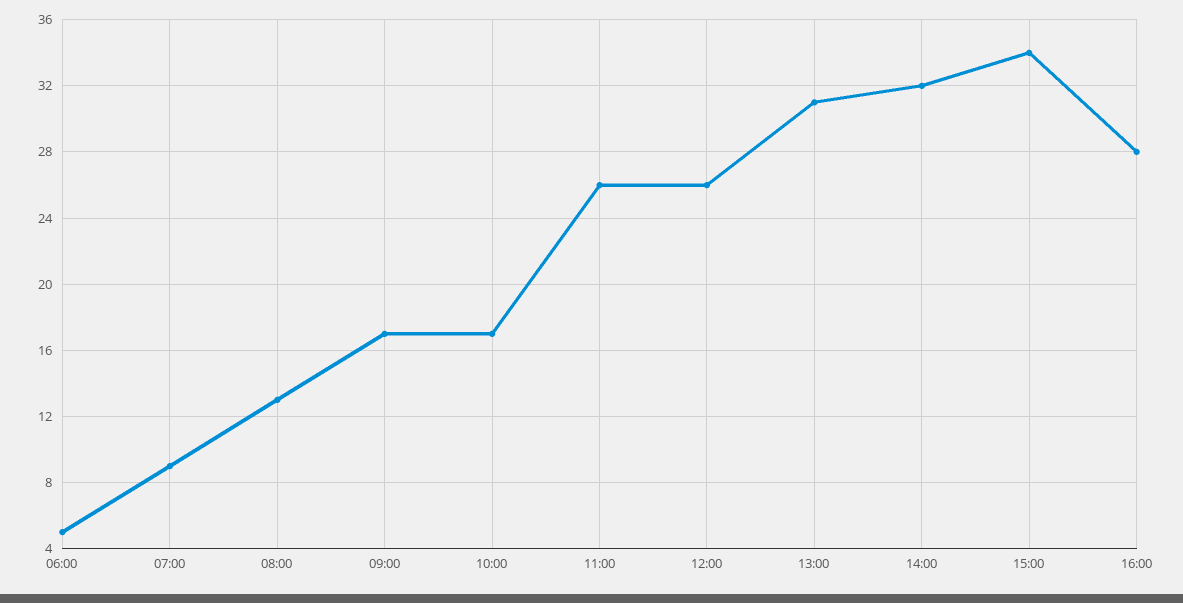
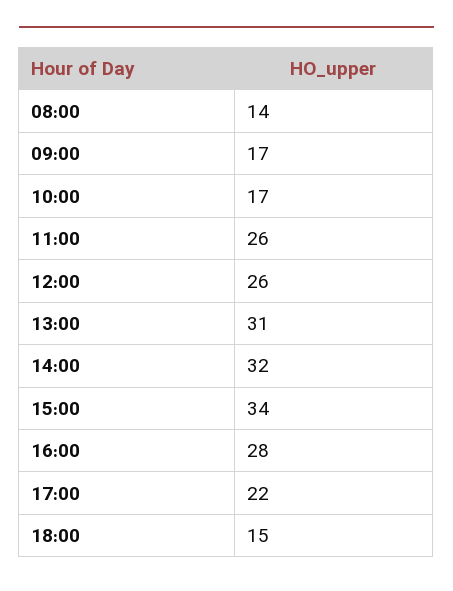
06:00: 5 -> none
07:00: 9 -> none
08:00: 13 -> 14
17:00: none -> 22
18:00: none -> 15

